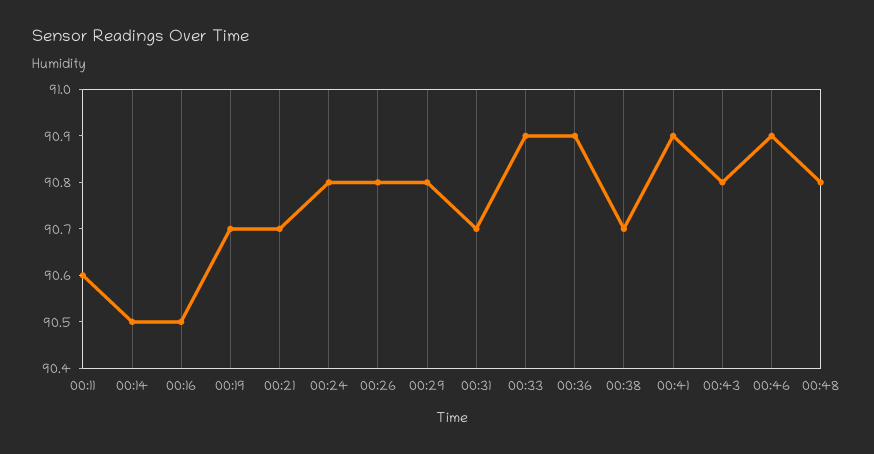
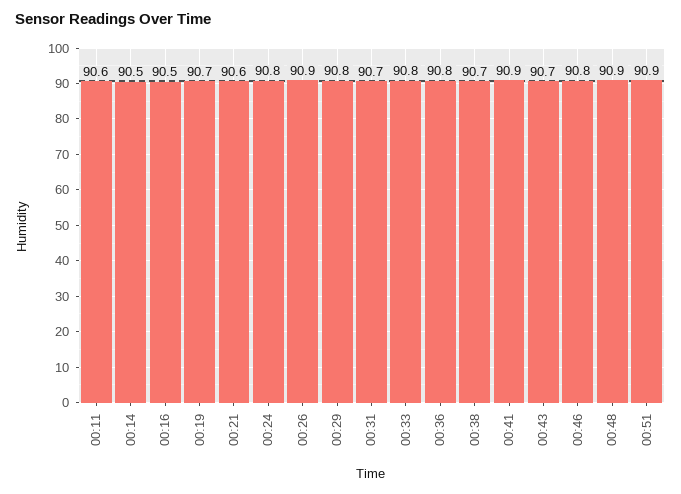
00:21: 90.7 -> 90.6
00:26: 90.8 -> 90.9
00:33: 90.9 -> 90.8
00:36: 90.9 -> 90.8
00:43: 90.8 -> 90.7
00:46: 90.9 -> 90.8
00:48: 90.8 -> 90.9
00:51: none -> 90.9

